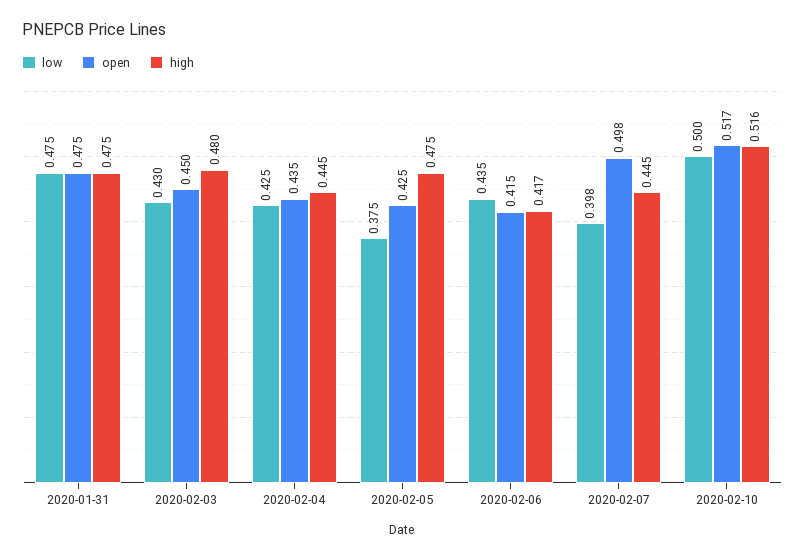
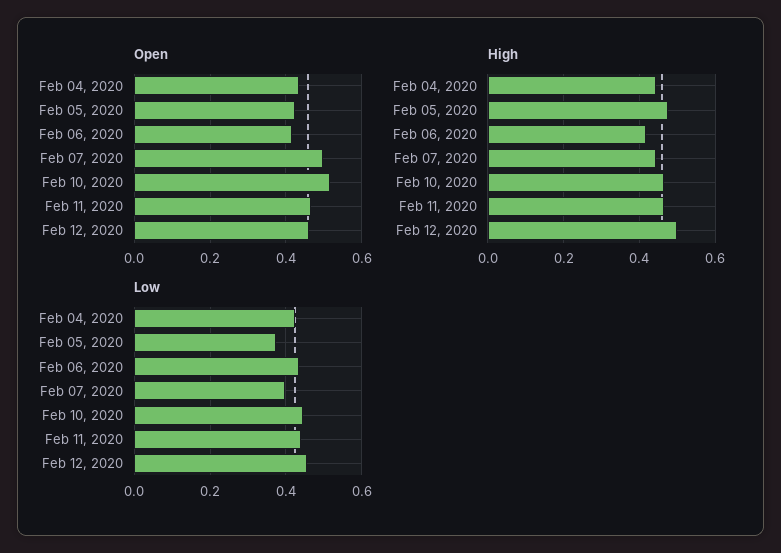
low, 2020-01-31: 0.475 -> none
open, 2020-01-31: 0.475 -> none
high, 2020-01-31: 0.475 -> none
low, 2020-02-03: 0.43 -> none
open, 2020-02-03: 0.45 -> none
high, 2020-02-03: 0.48 -> none
low, 2020-02-10: 0.5 -> 0.44
high, 2020-02-10: 0.516 -> 0.46
open, Feb 11, 2020: none -> 0.46
open, Feb 12, 2020: none -> 0.46
high, Feb 11, 2020: none -> 0.46
high, Feb 12, 2020: none -> 0.5
low, Feb 11, 2020: none -> 0.44
low, Feb 12, 2020: none -> 0.46

